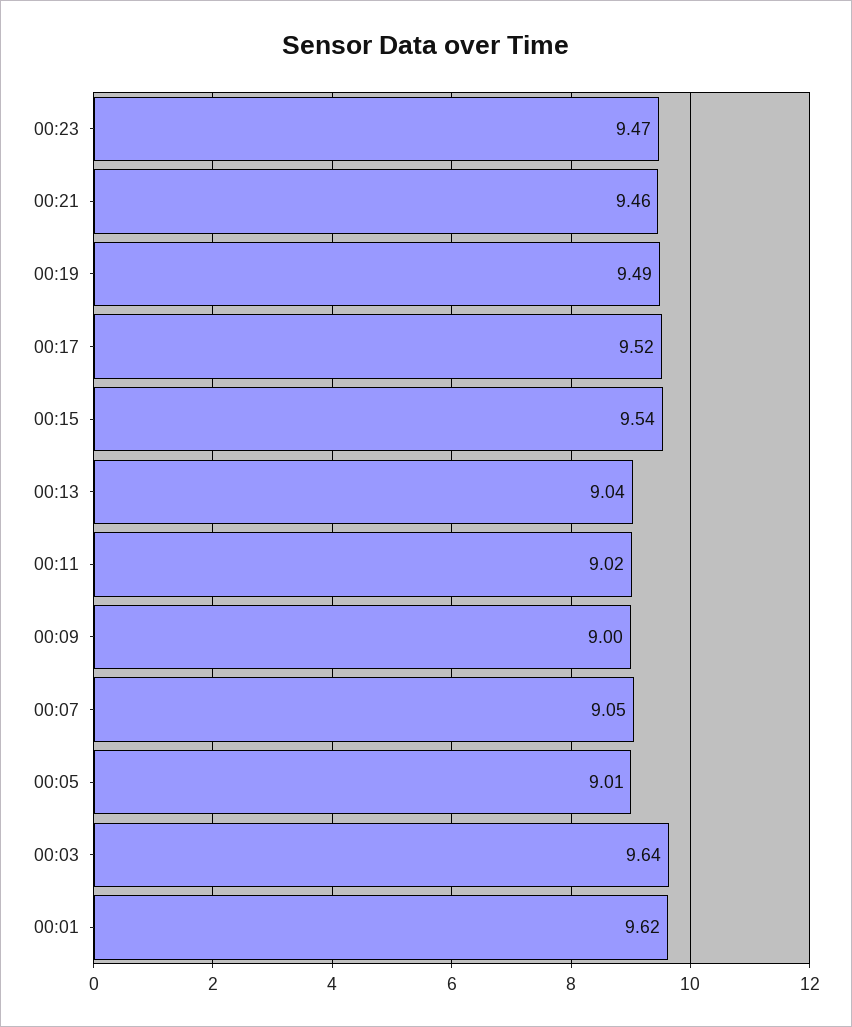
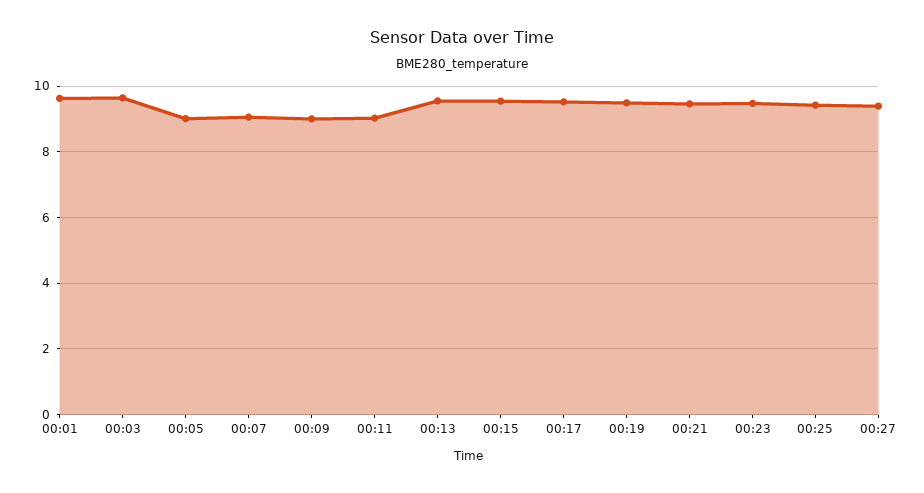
00:13: 9.04 -> 9.6
00:25: none -> 9.4
00:27: none -> 9.4

